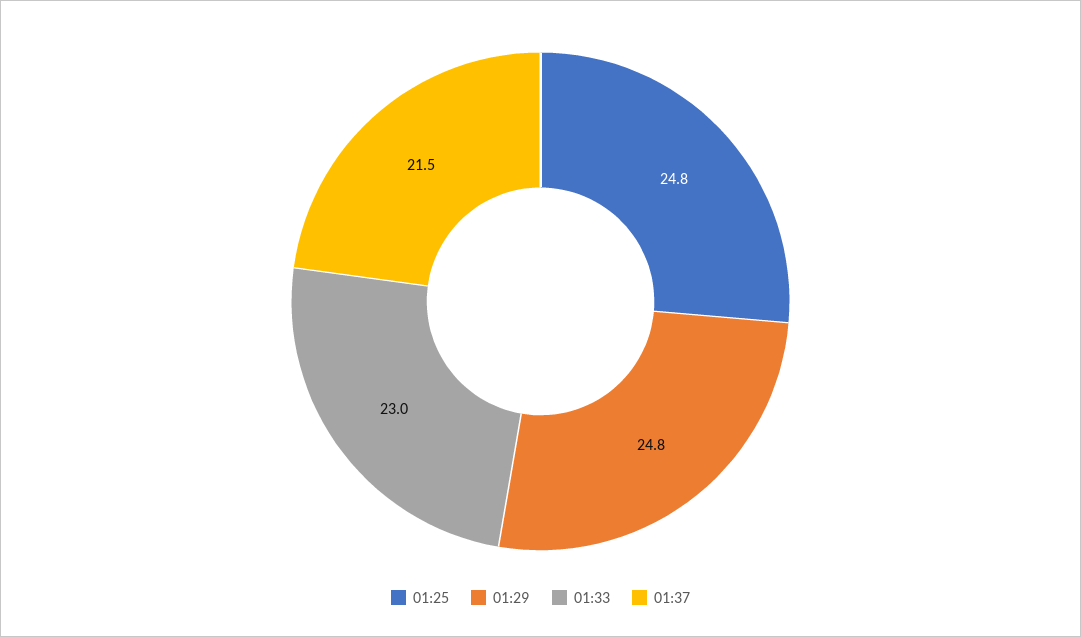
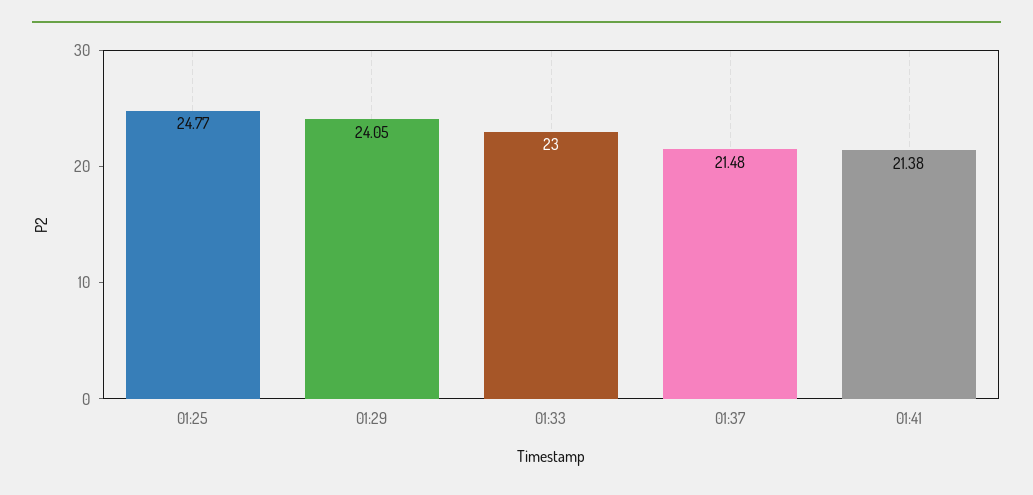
01:29: 24.8 -> 24.05
01:41: none -> 21.38

